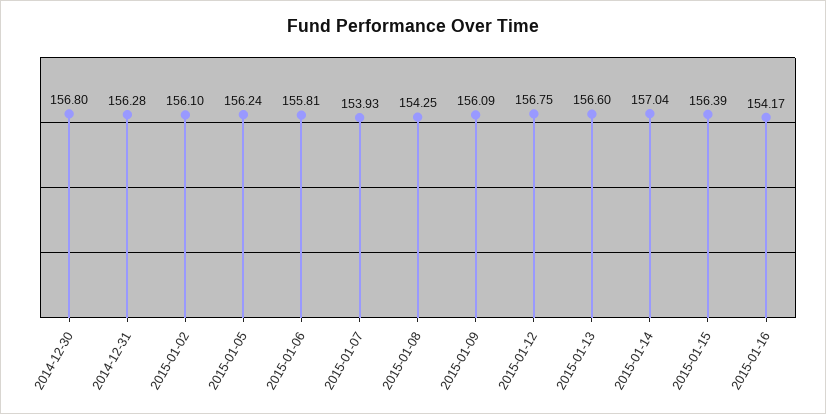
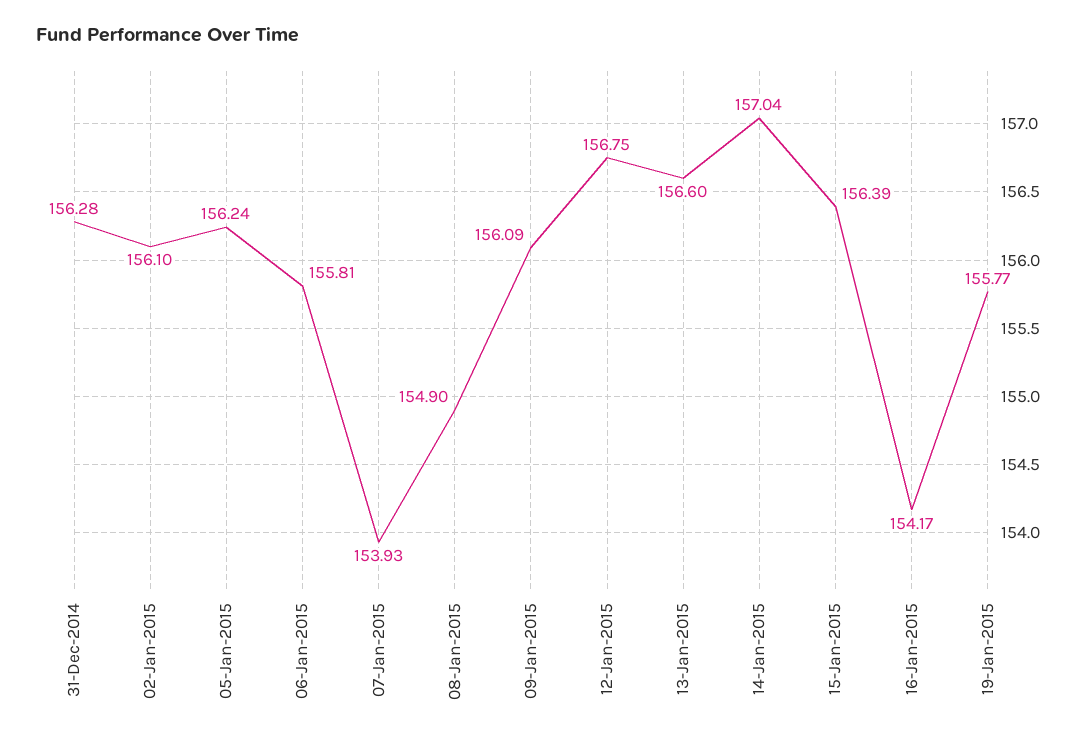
2014-12-30: 156.8 -> none
2015-01-08: 154.25 -> 154.9
19-Jan-2015: none -> 155.77

